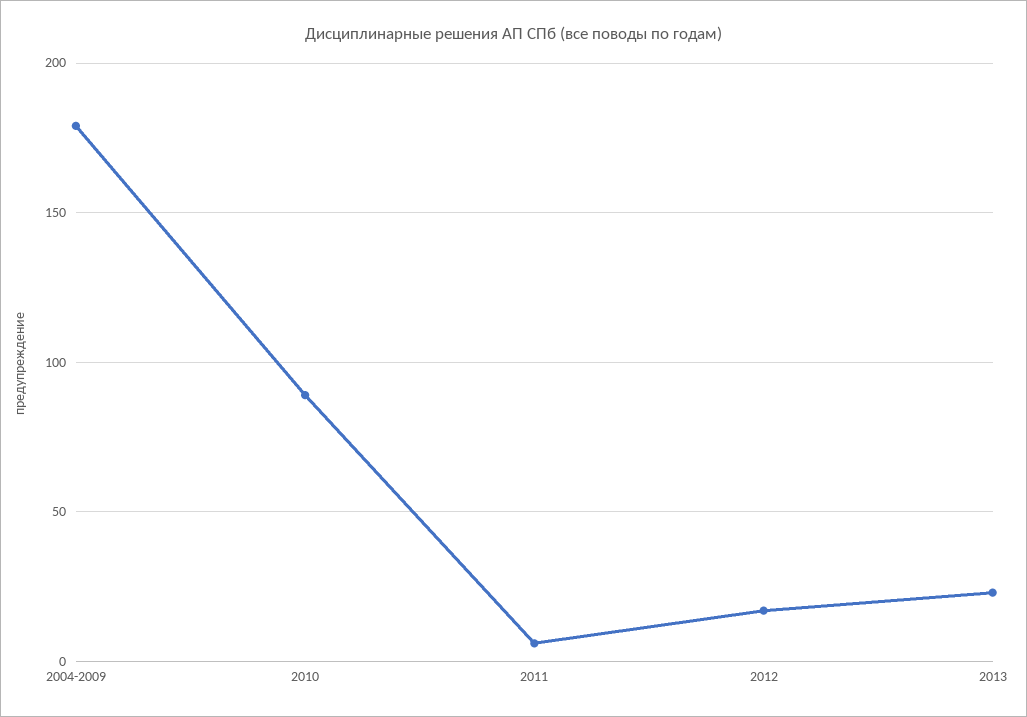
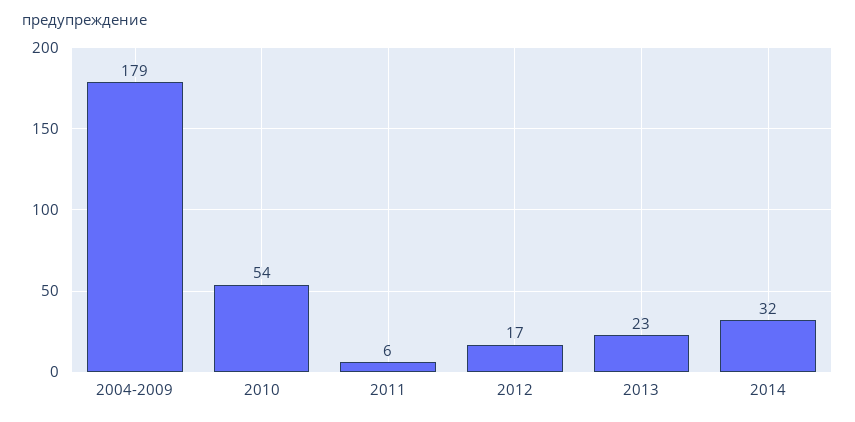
2010: 90 -> 54
2014: none -> 32

